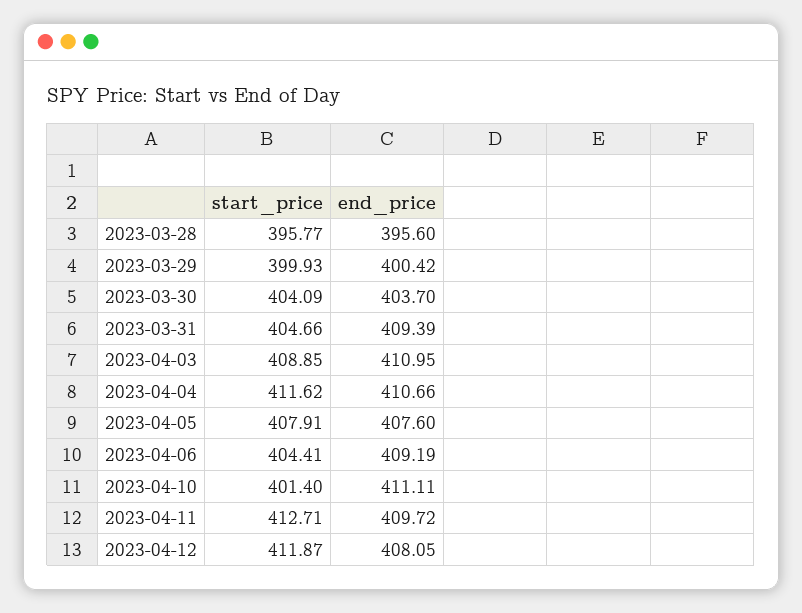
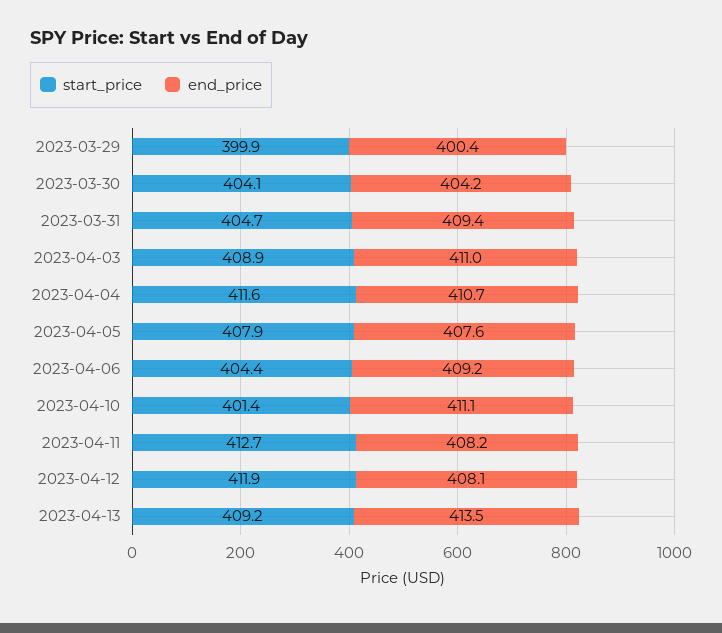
start_price, 2023-03-28: 395.77 -> none
end_price, 2023-03-28: 395.6 -> none
end_price, 2023-03-30: 403.7 -> 404.2
end_price, 2023-04-11: 409.72 -> 408.2
start_price, 2023-04-13: none -> 409.2
end_price, 2023-04-13: none -> 413.5

